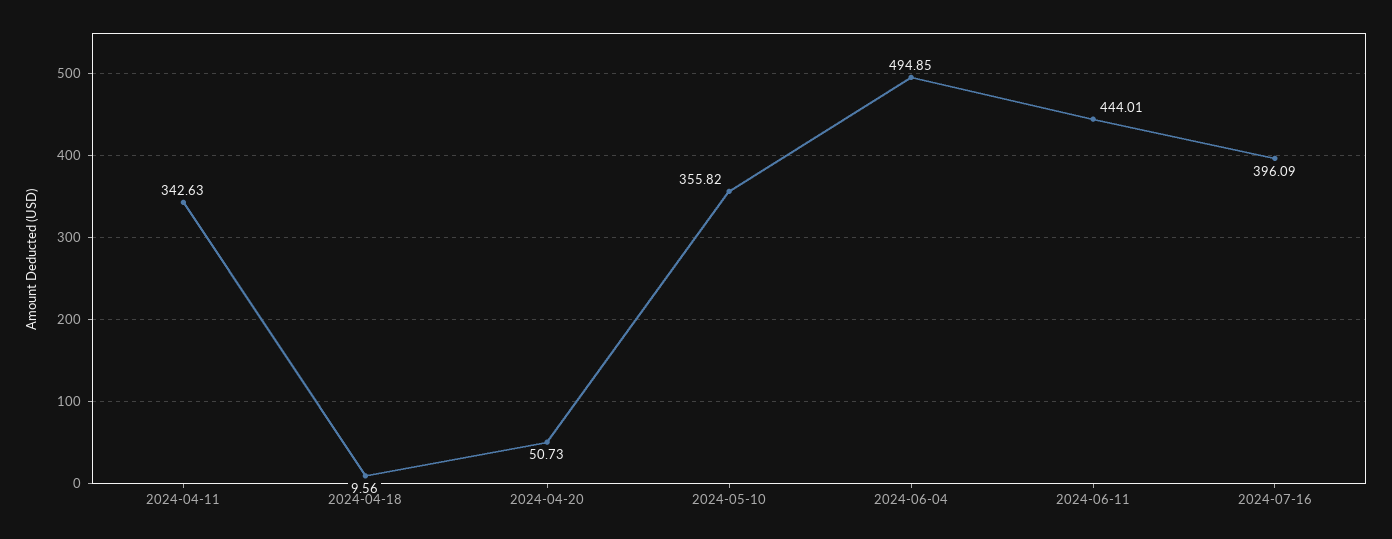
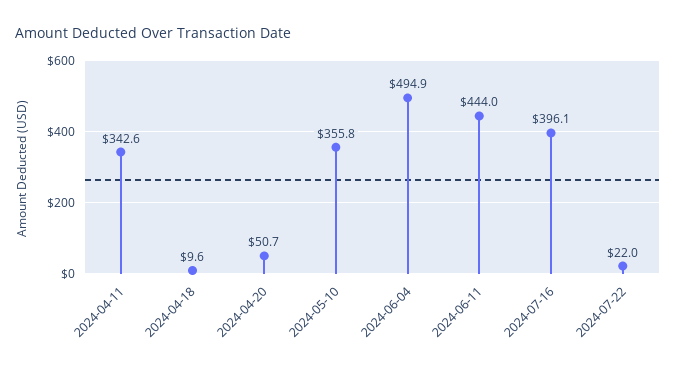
2024-07-22: none -> 22

